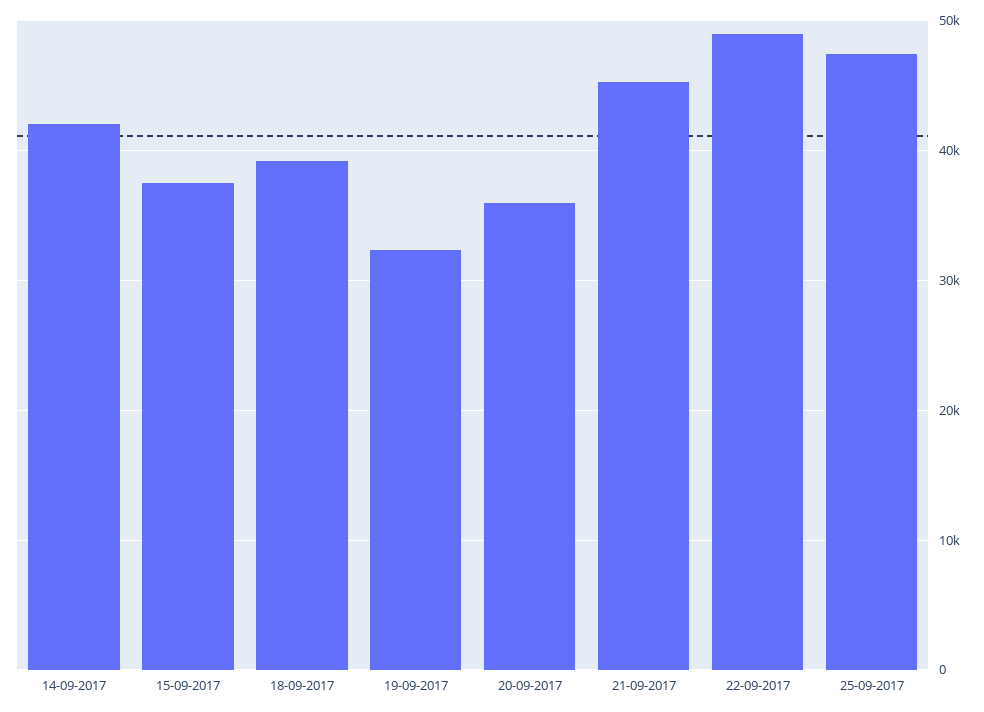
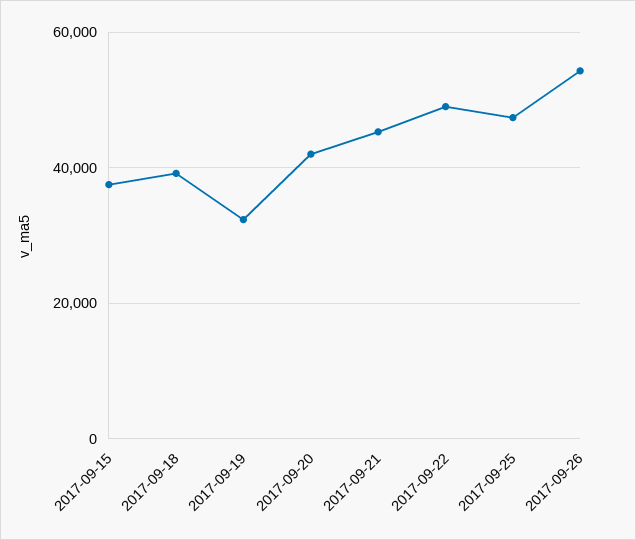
14-09-2017: 42000 -> none
20-09-2017: 36000 -> 42000
2017-09-26: none -> 54000

